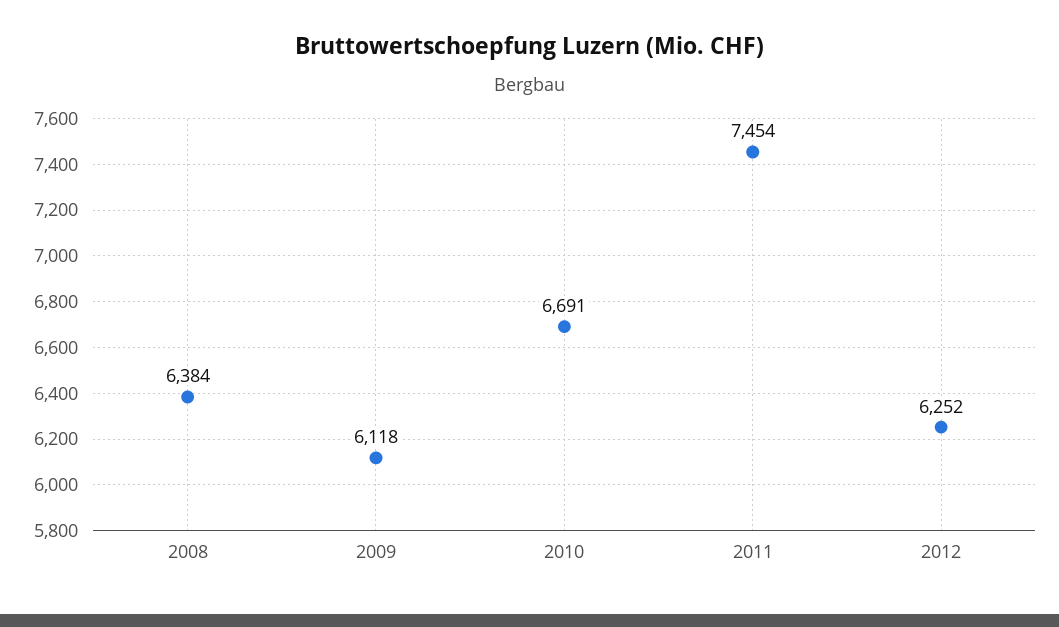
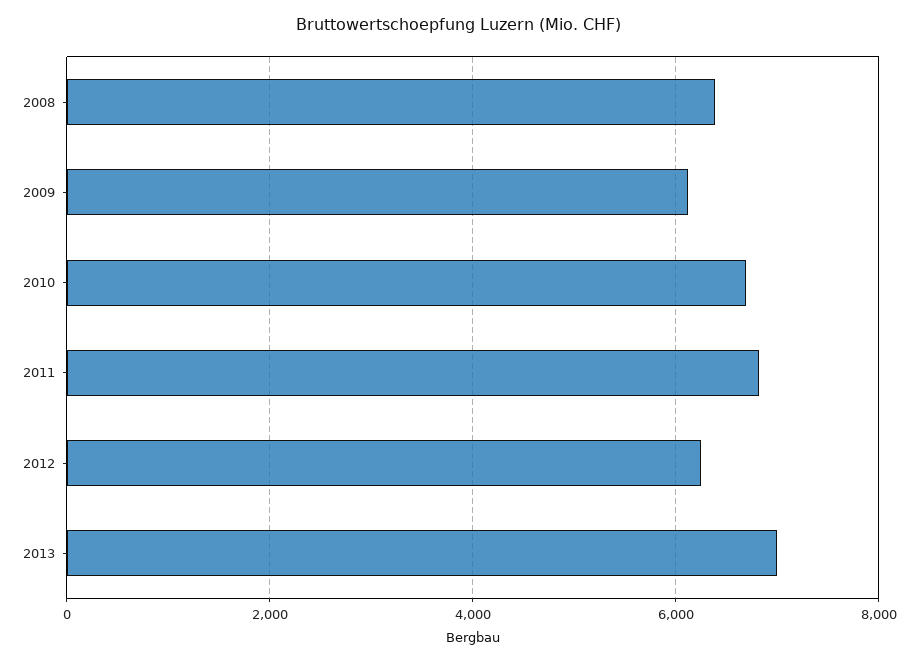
2011: 7454 -> 6800
2013: none -> 7000

